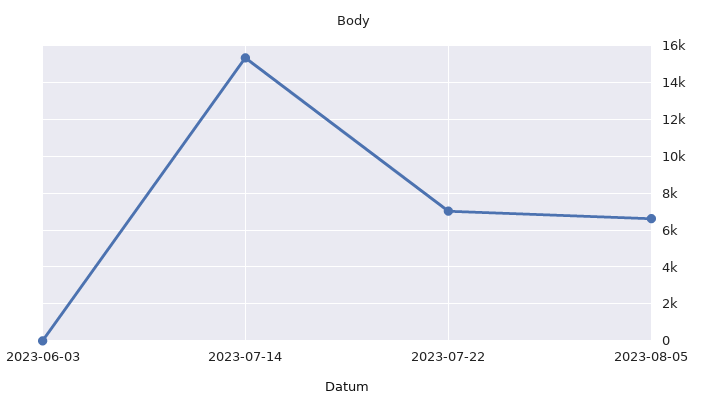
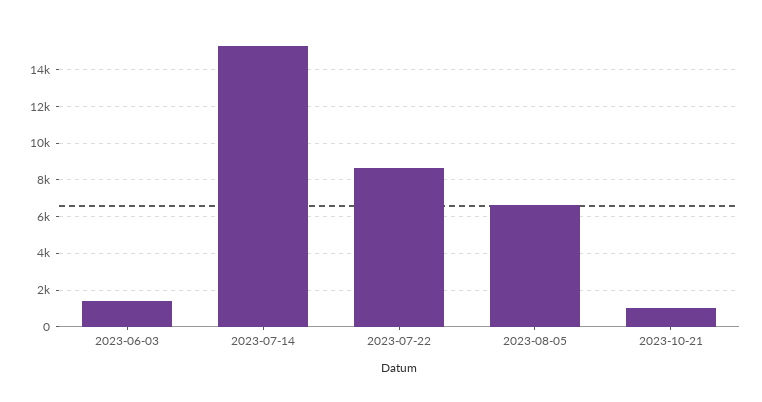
2023-06-03: 0 -> 1500
2023-07-22: 7000 -> 8500
2023-10-21: none -> 1000

